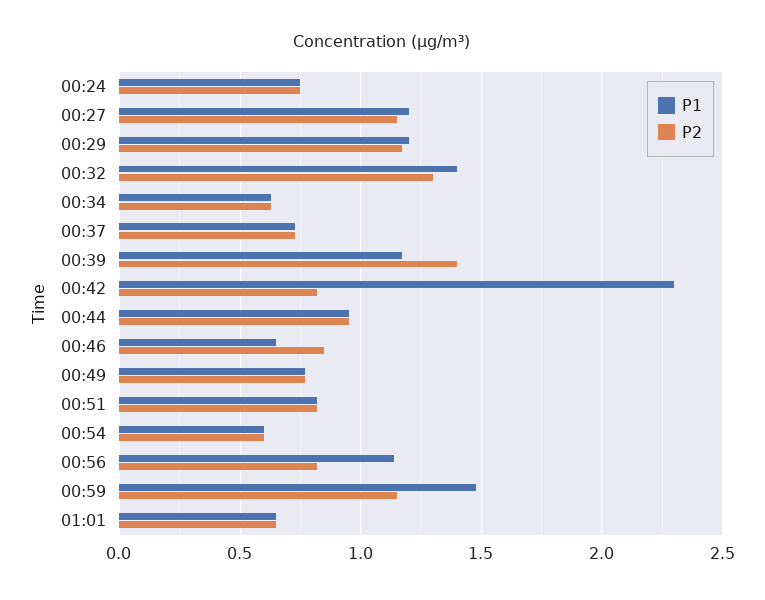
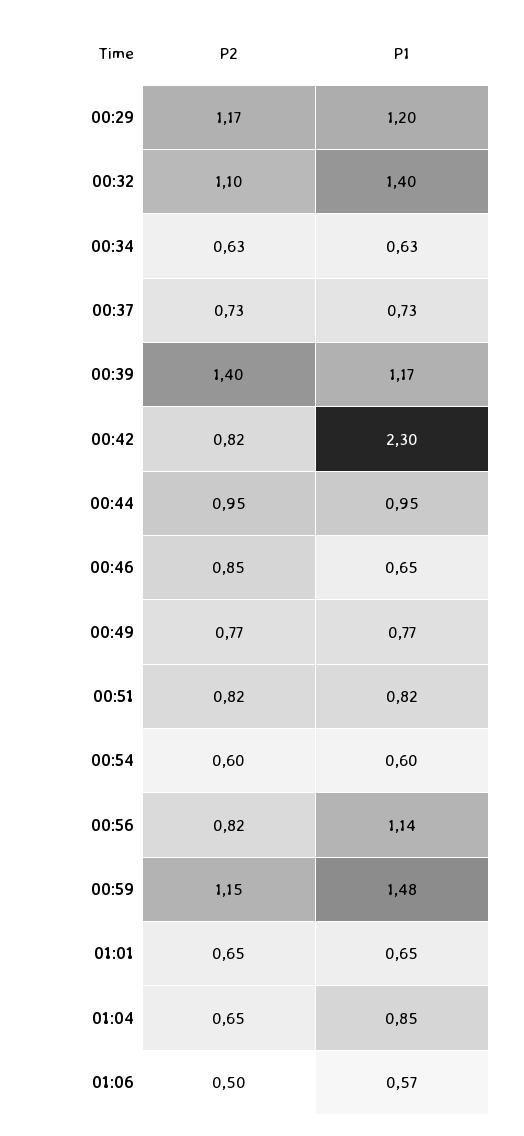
P1, 00:24: 0.75 -> none
P2, 00:24: 0.75 -> none
P1, 00:27: 1.2 -> none
P2, 00:27: 1.15 -> none
P2, 00:32: 1.3 -> 1.1
P2, 01:04: none -> 0.65
P1, 01:04: none -> 0.85
P2, 01:06: none -> 0.5
P1, 01:06: none -> 0.57

